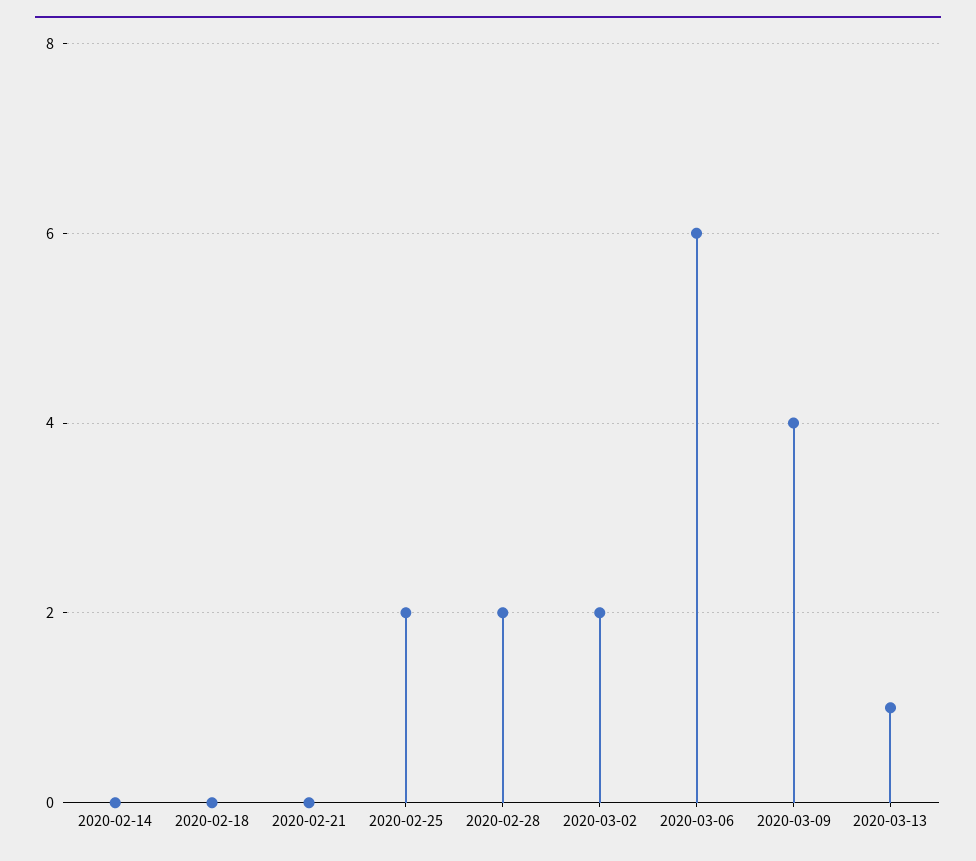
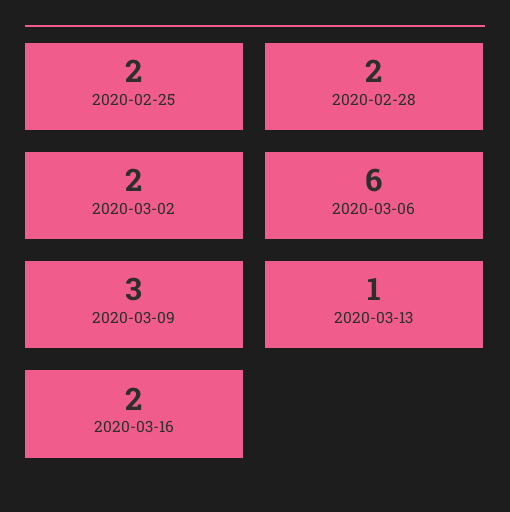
2020-02-14: 0 -> none
2020-02-18: 0 -> none
2020-02-21: 0 -> none
2020-03-09: 4 -> 3
2020-03-16: none -> 2

